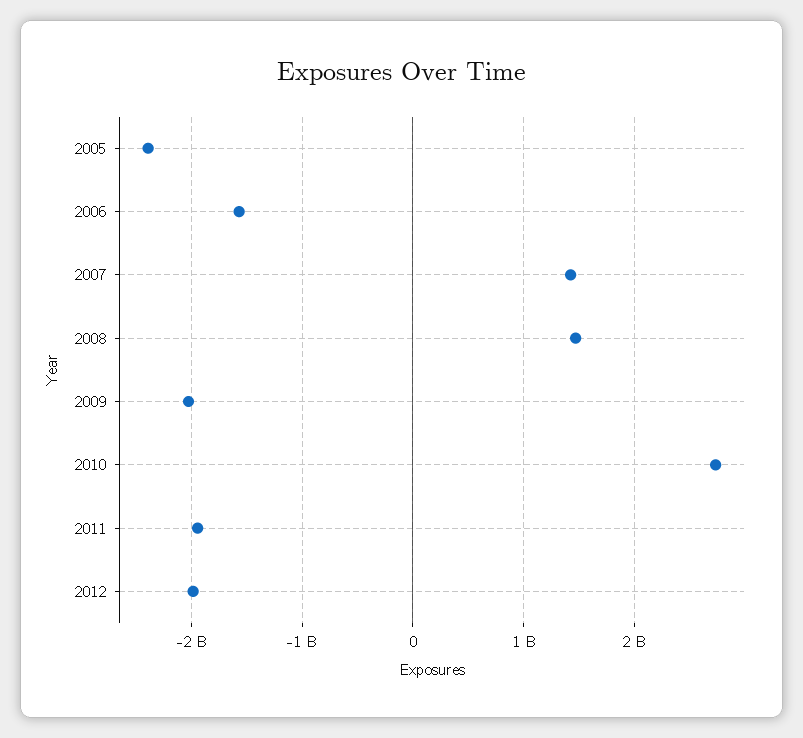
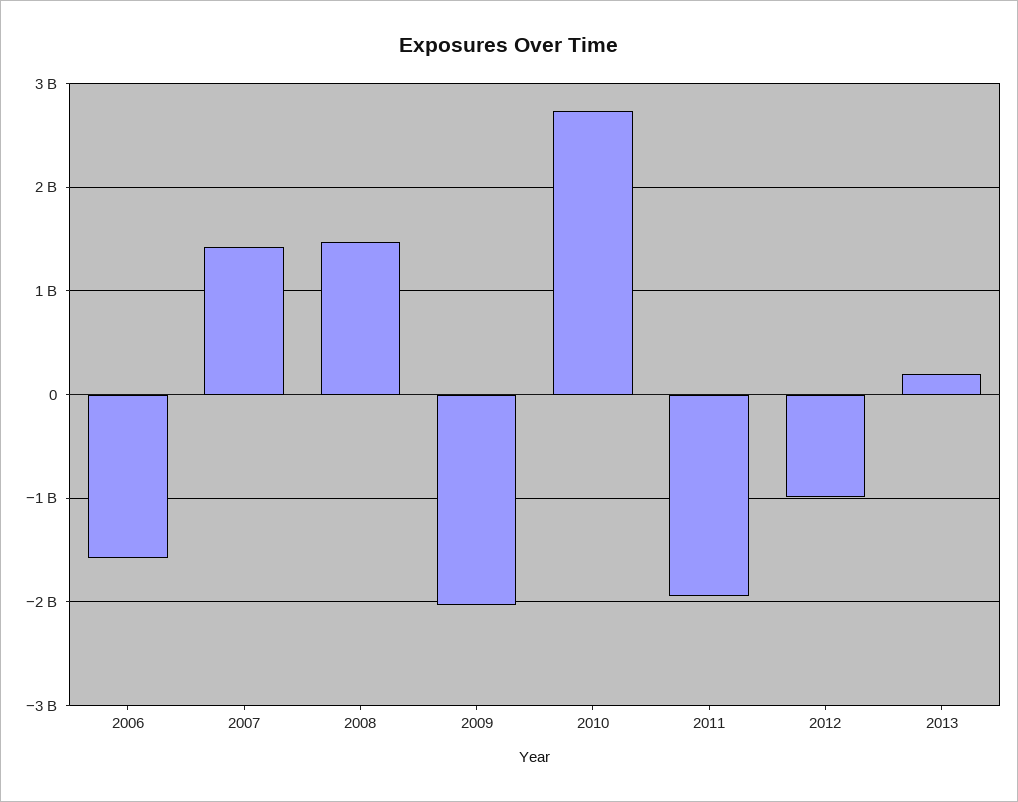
2005: -2400000000 -> none
2012: -2000000000 -> -1000000000
2013: none -> 200000000

